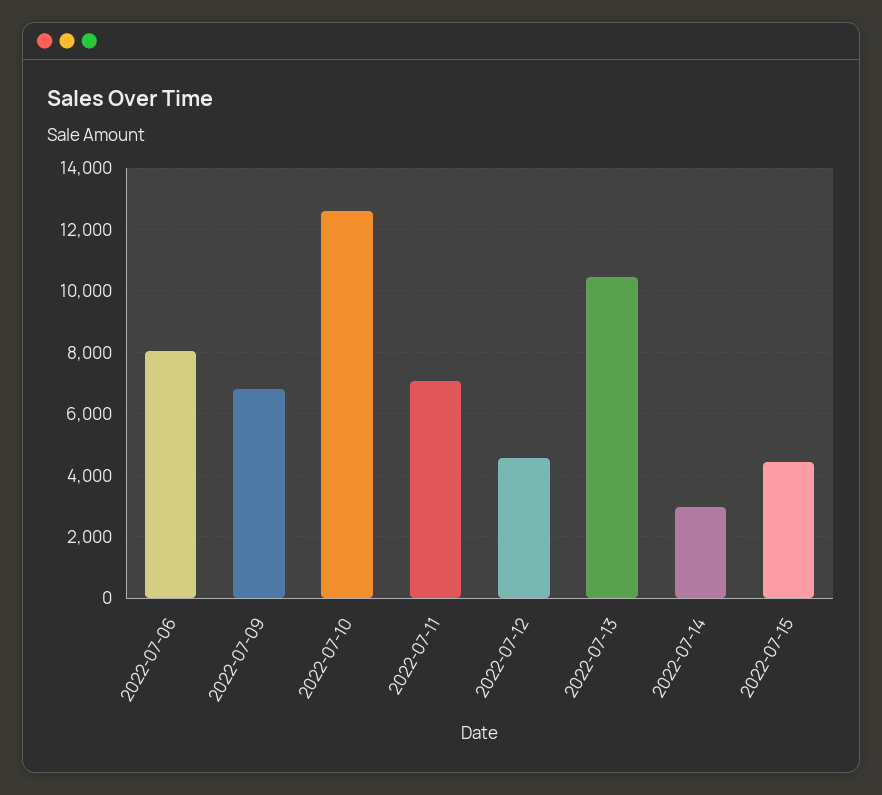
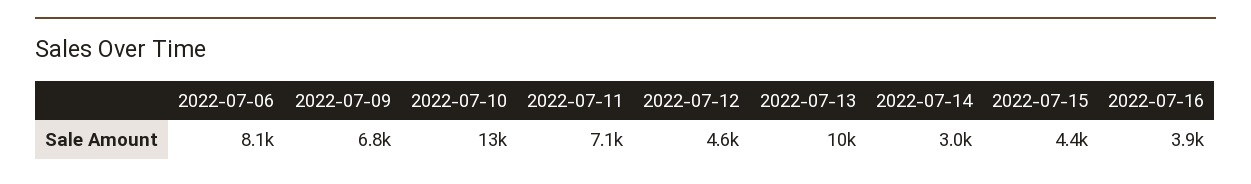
2022-07-16: none -> 3900

